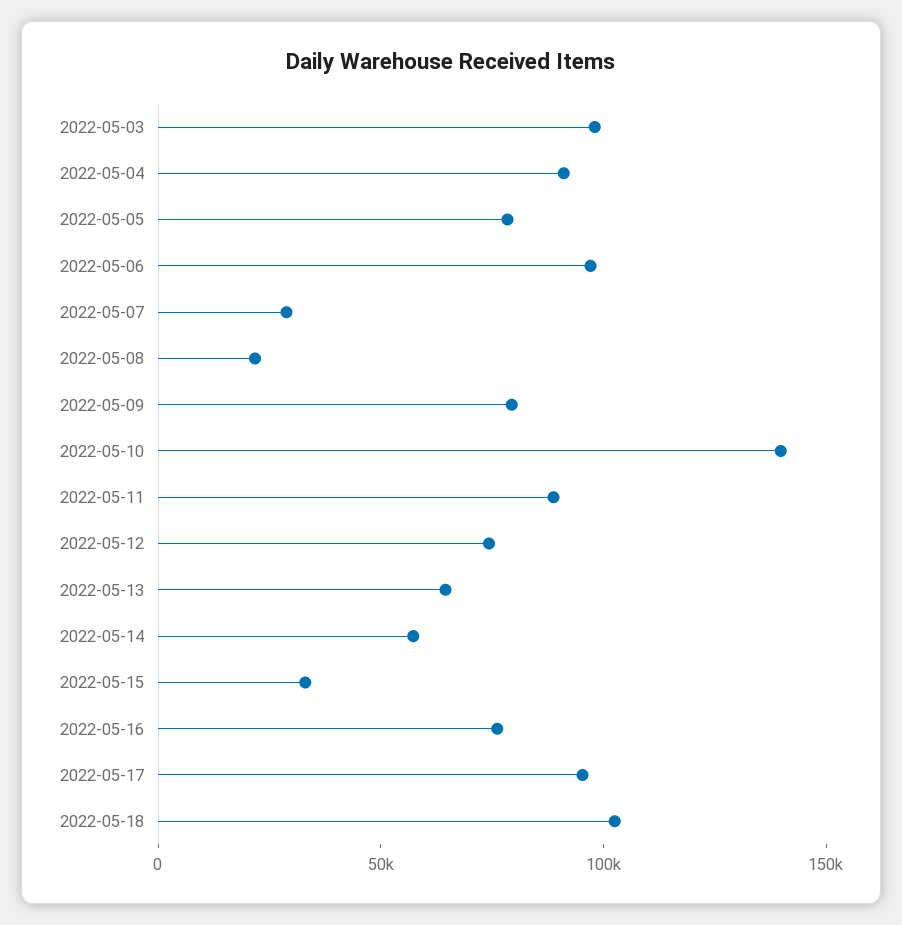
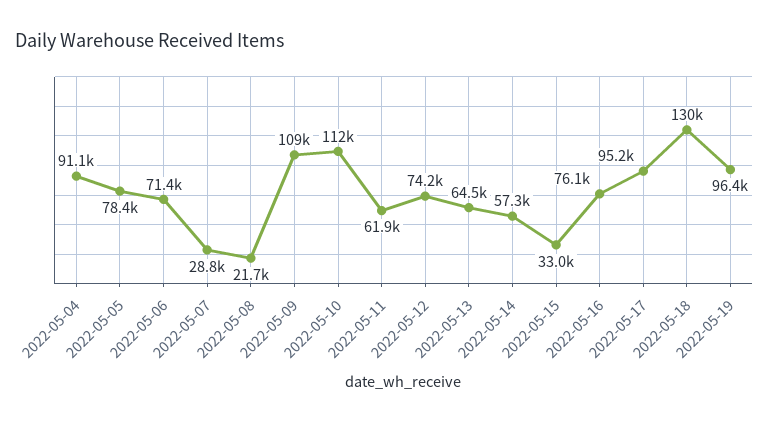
2022-05-03: 100000 -> none
2022-05-06: 100000 -> 71400
2022-05-09: 80000 -> 109000
2022-05-10: 140000 -> 112000
2022-05-11: 90000 -> 61900
2022-05-18: 100000 -> 130000
2022-05-19: none -> 96400

